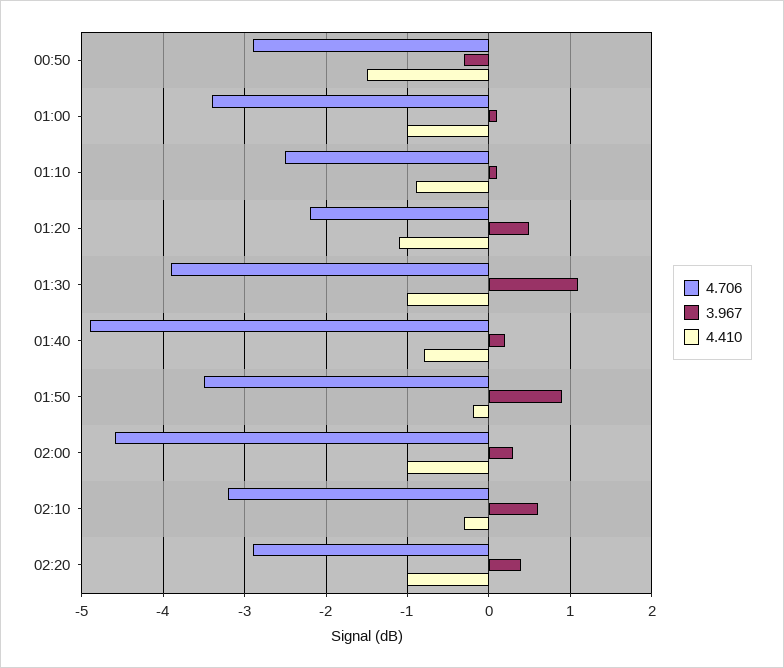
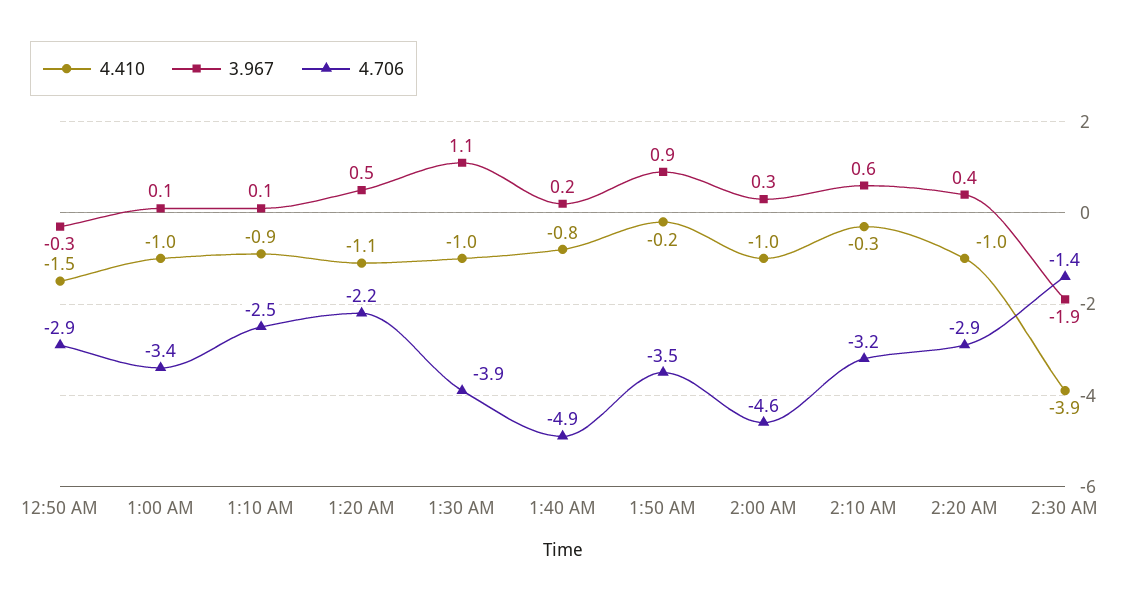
4.410, 2:30 AM: none -> -3.9
3.967, 2:30 AM: none -> -1.9
4.706, 2:30 AM: none -> -1.4

